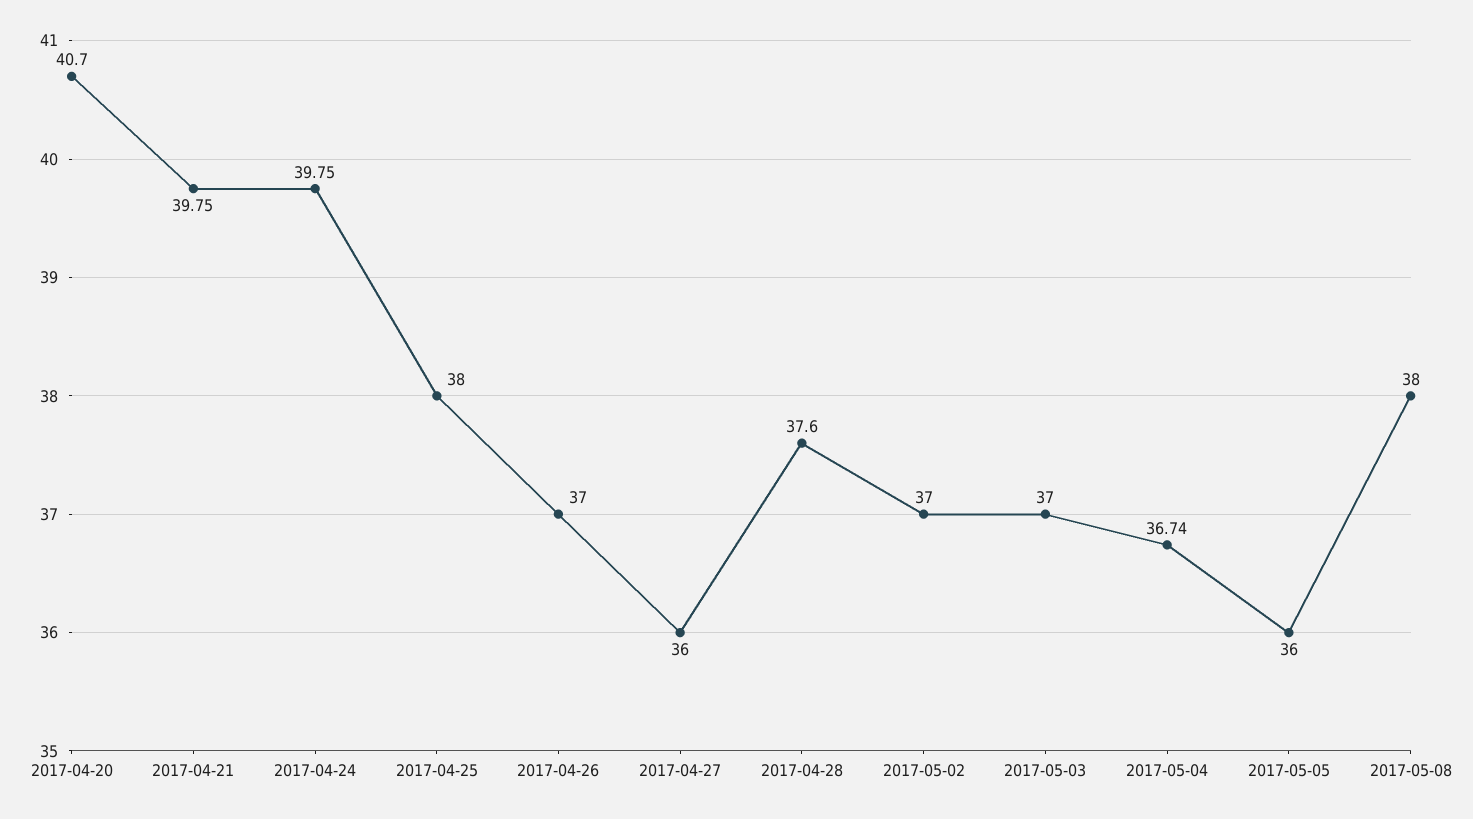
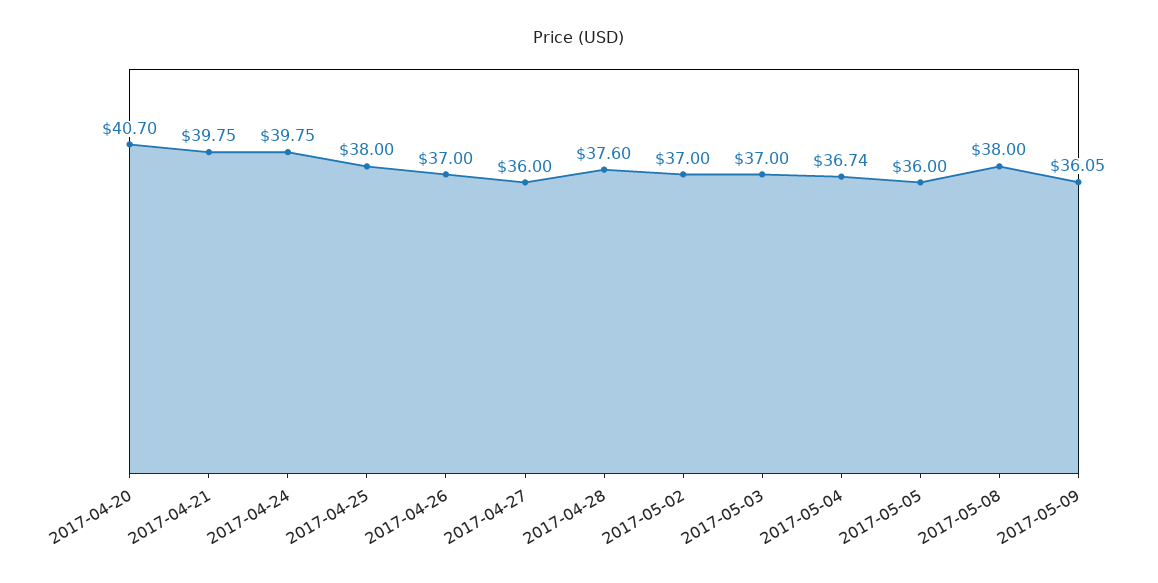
2017-05-09: none -> 36.05

